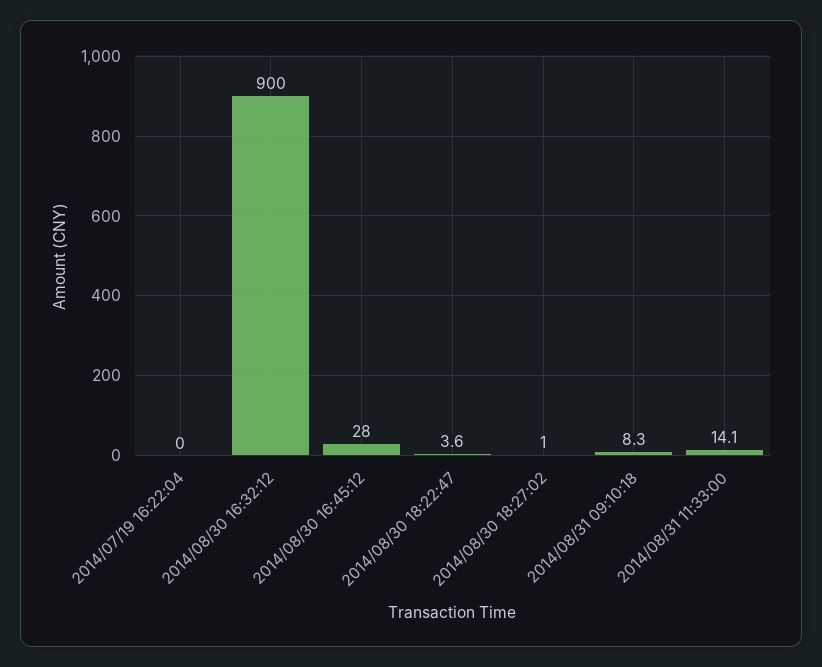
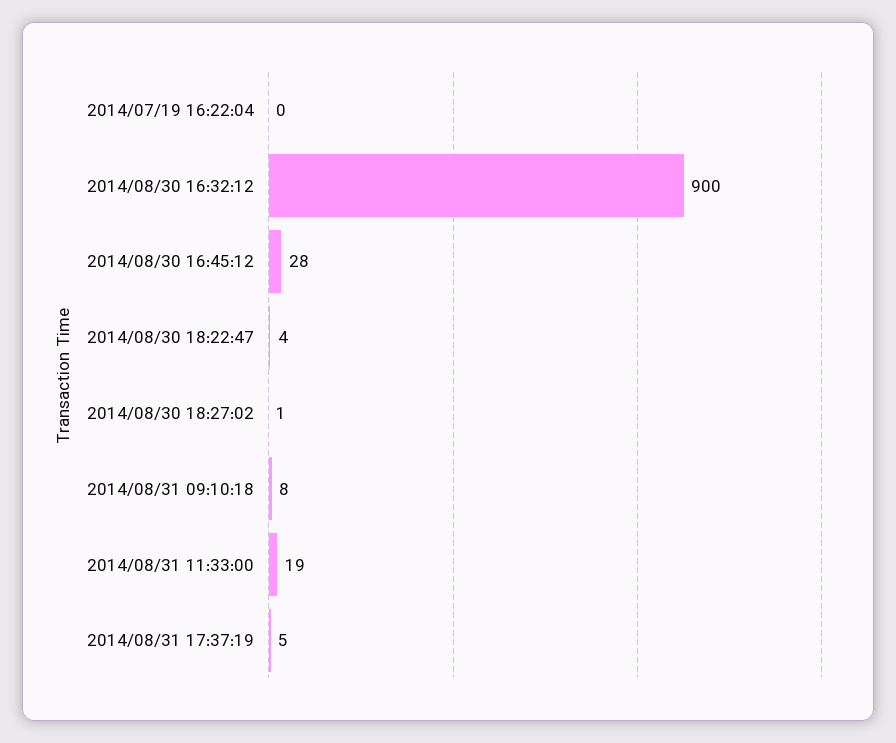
2014/08/31 11:33:00: 14.1 -> 19
2014/08/31 17:37:19: none -> 5

